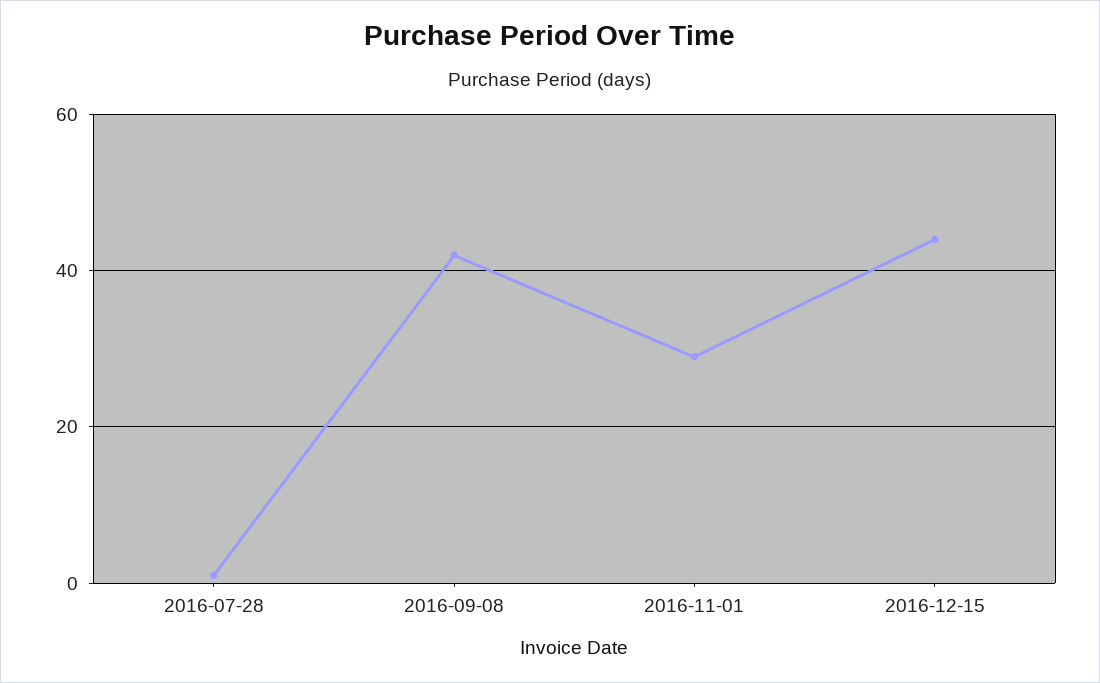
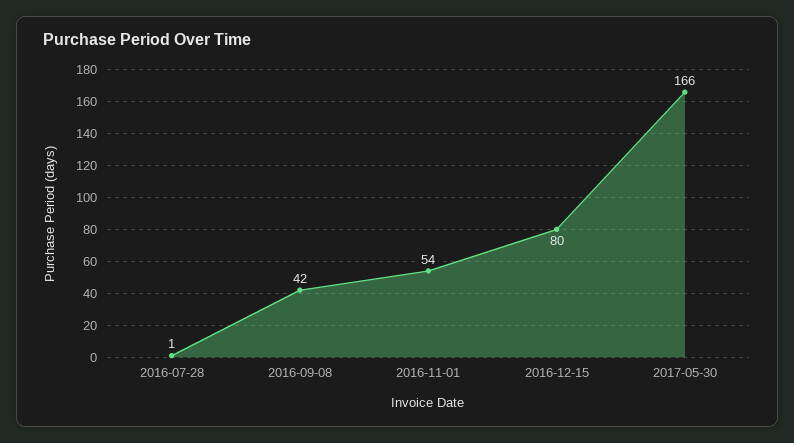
2016-11-01: 30 -> 54
2016-12-15: 45 -> 80
2017-05-30: none -> 166

